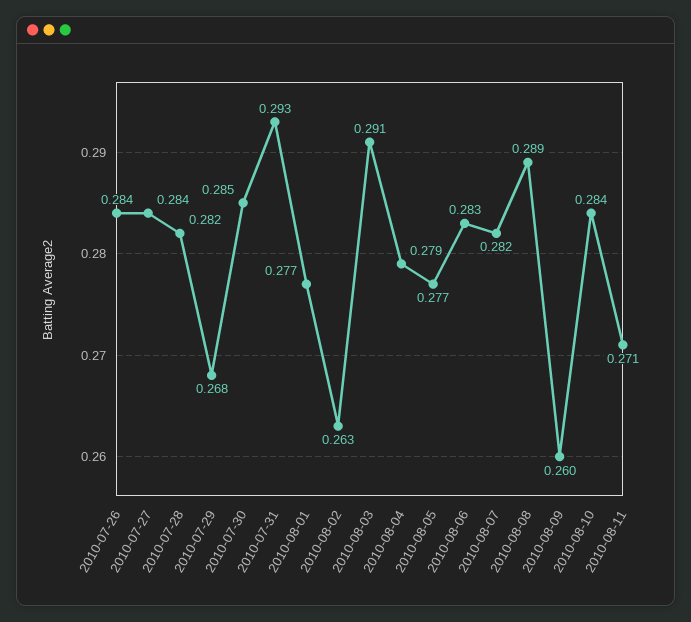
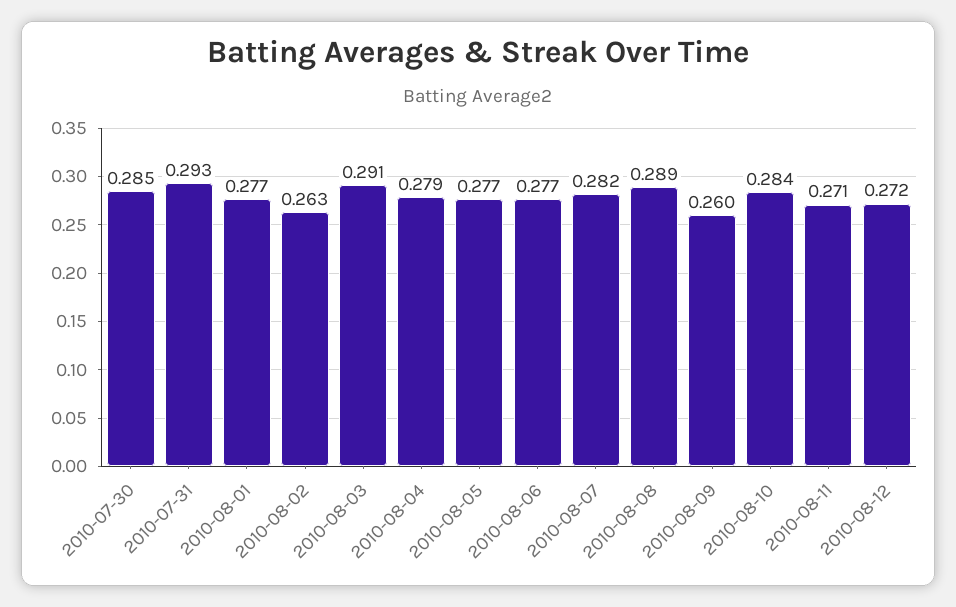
2010-07-26: 0.284 -> none
2010-07-27: 0.284 -> none
2010-07-28: 0.282 -> none
2010-07-29: 0.268 -> none
2010-08-06: 0.283 -> 0.277
2010-08-12: none -> 0.272

